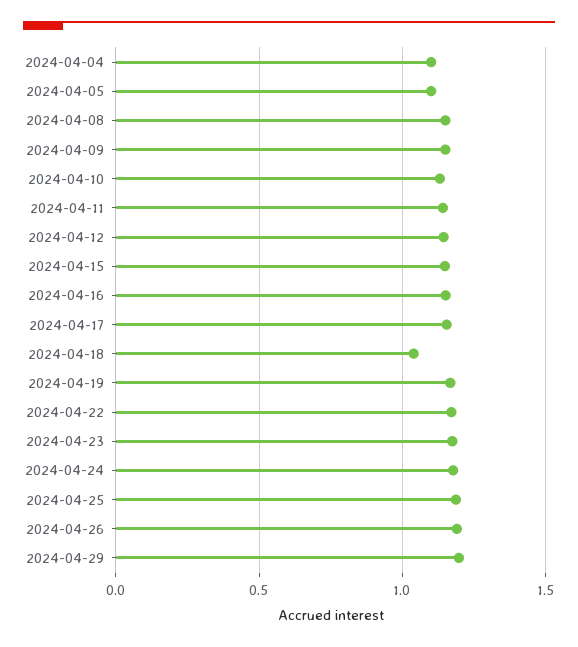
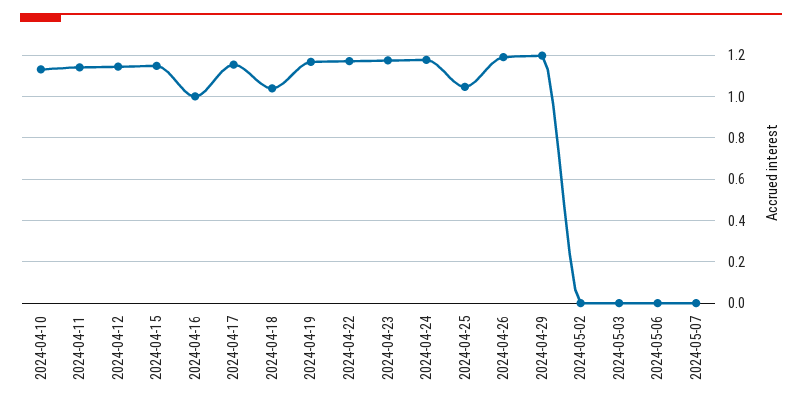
2024-04-04: 1.1 -> none
2024-04-05: 1.1 -> none
2024-04-08: 1.15 -> none
2024-04-09: 1.15 -> none
2024-04-16: 1.15 -> 1
2024-04-25: 1.2 -> 1.05
2024-05-02: none -> 0
2024-05-03: none -> 0
2024-05-06: none -> 0
2024-05-07: none -> 0

